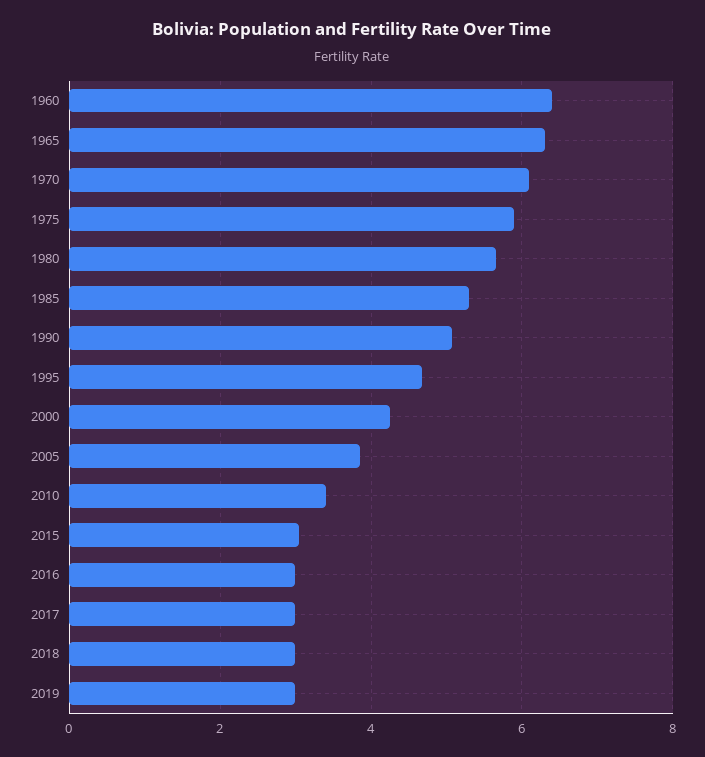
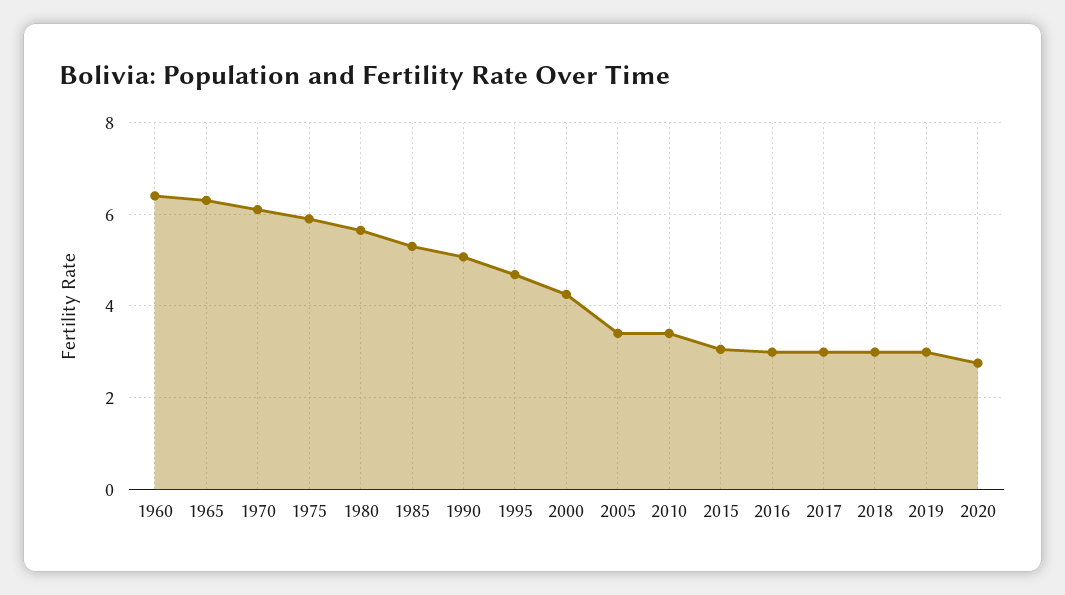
2005: 3.8 -> 3.4
2020: none -> 2.8

